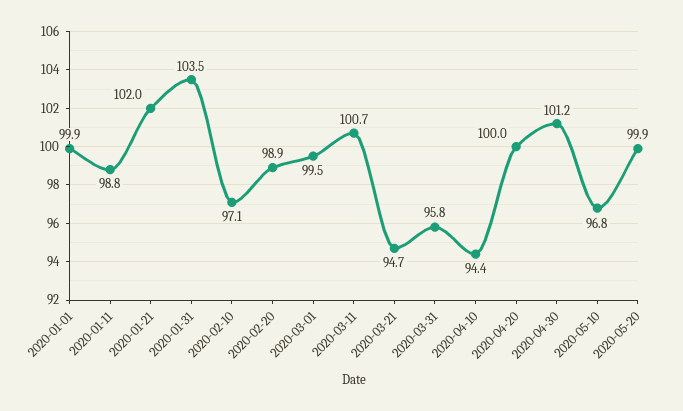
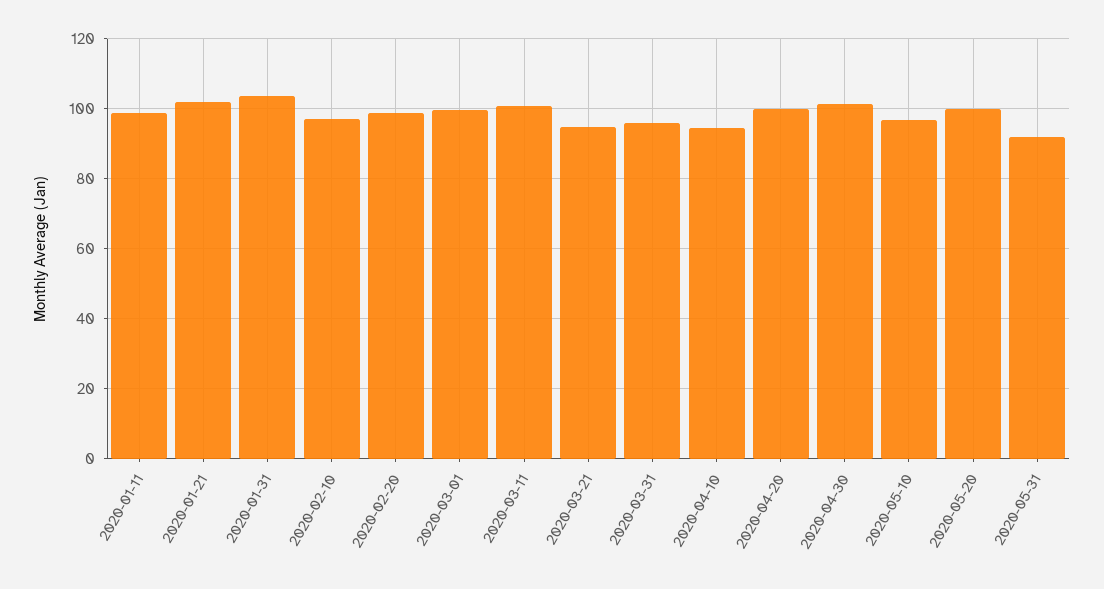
2020-01-01: 99.9 -> none
2020-05-31: none -> 92

